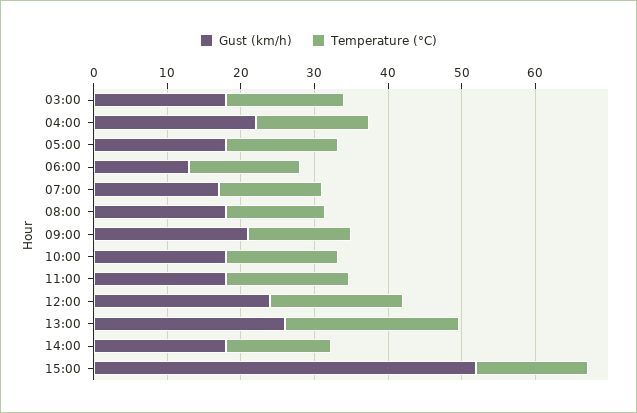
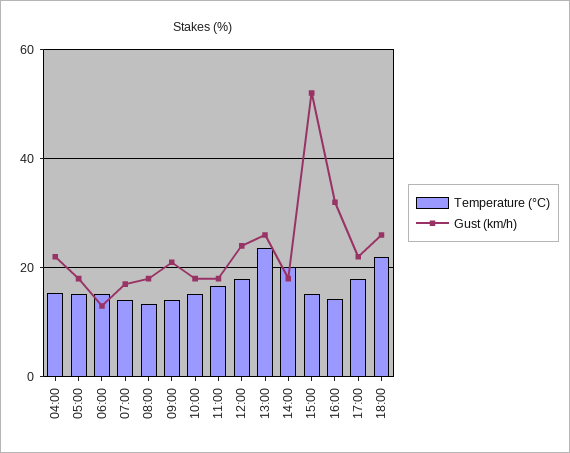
Gust (km/h), 03:00: 18 -> none
Temperature (°C), 03:00: 16 -> none
Temperature (°C), 14:00: 14 -> 20
Temperature (°C), 16:00: none -> 14
Gust (km/h), 16:00: none -> 32
Temperature (°C), 17:00: none -> 18
Gust (km/h), 17:00: none -> 22
Temperature (°C), 18:00: none -> 22
Gust (km/h), 18:00: none -> 26

